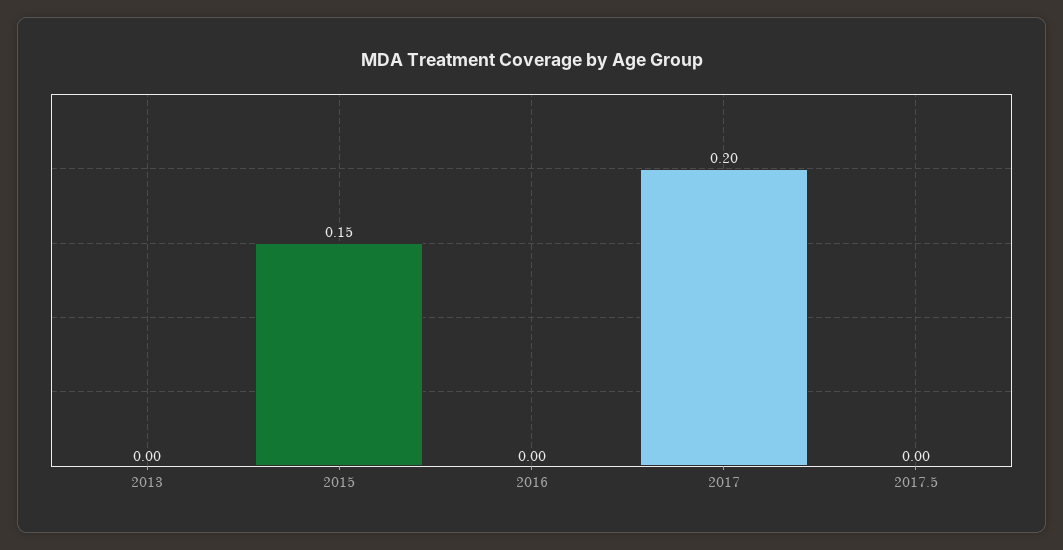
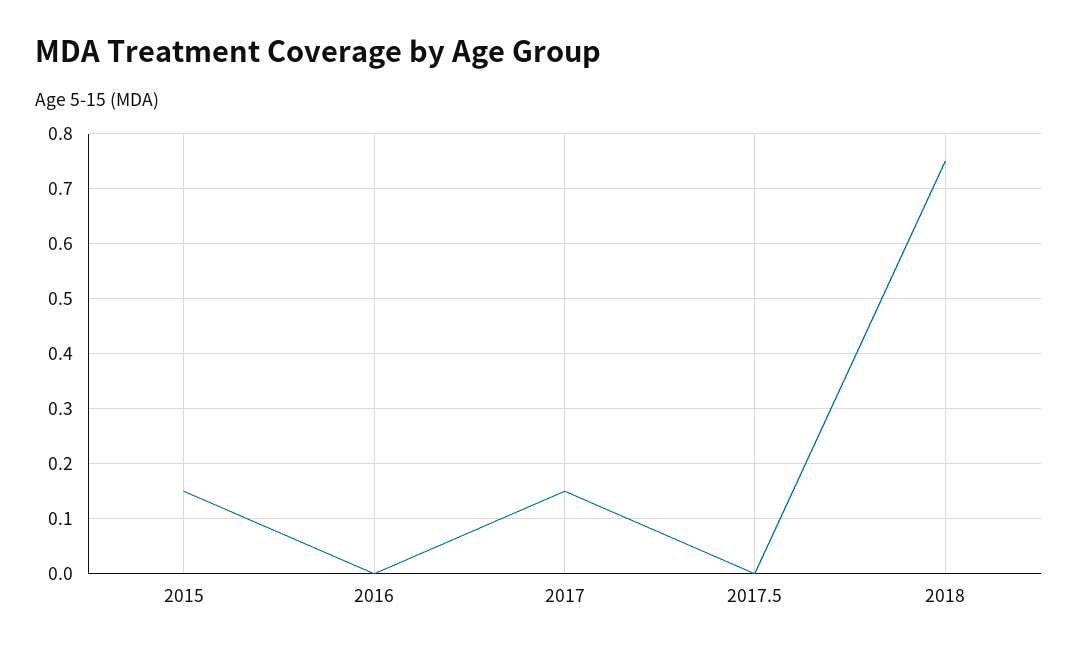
2013: 0 -> none
2017: 0.2 -> 0.15
2018: none -> 0.75

